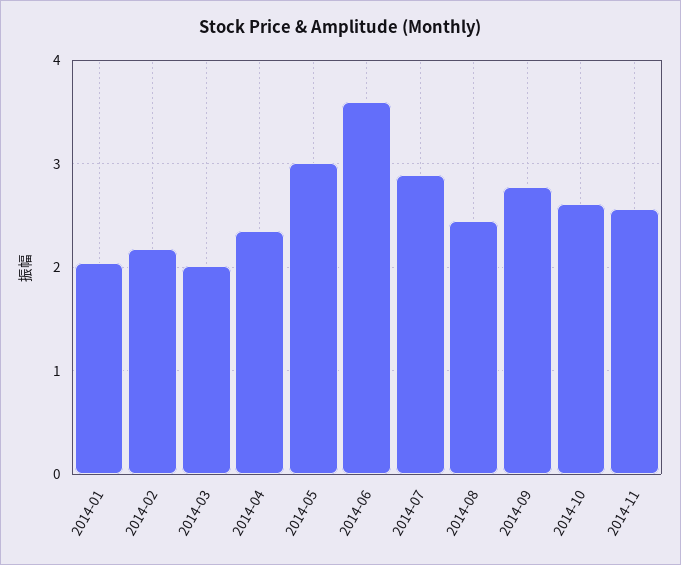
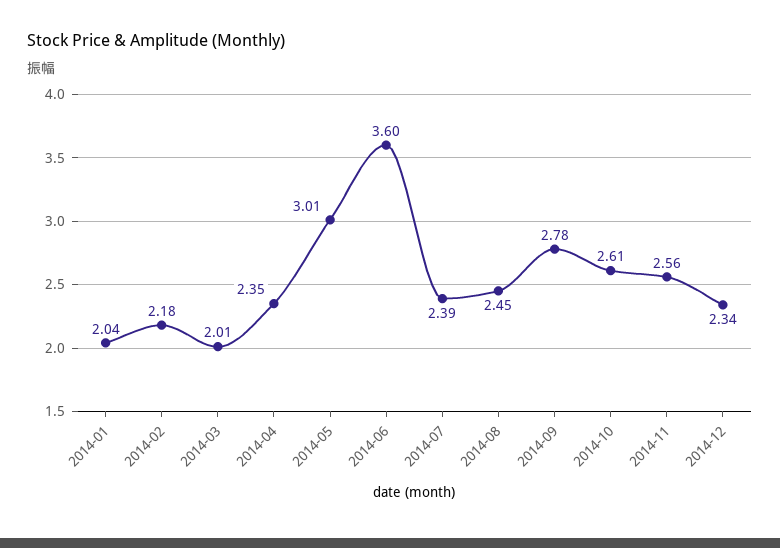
2014-07: 2.9 -> 2.39
2014-12: none -> 2.34

